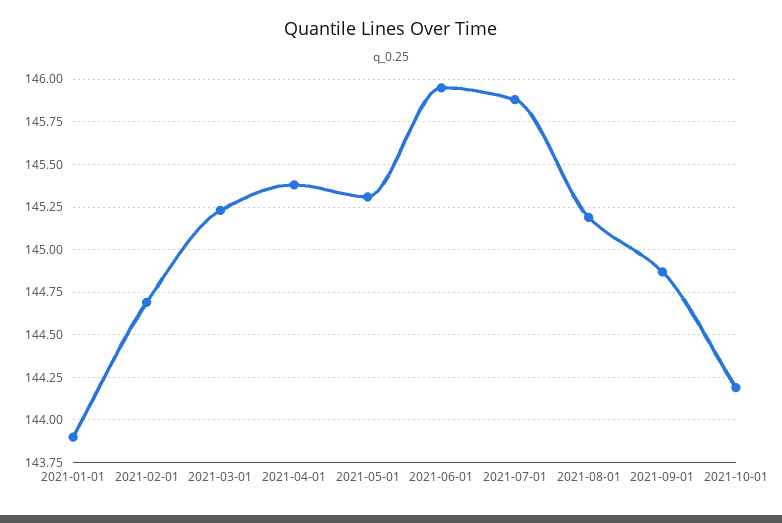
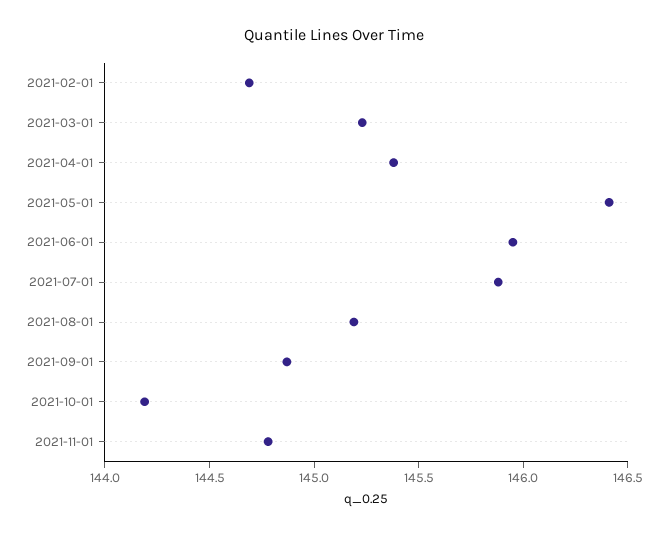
2021-01-01: 143.9 -> none
2021-05-01: 145.3 -> 146.4
2021-11-01: none -> 144.8

